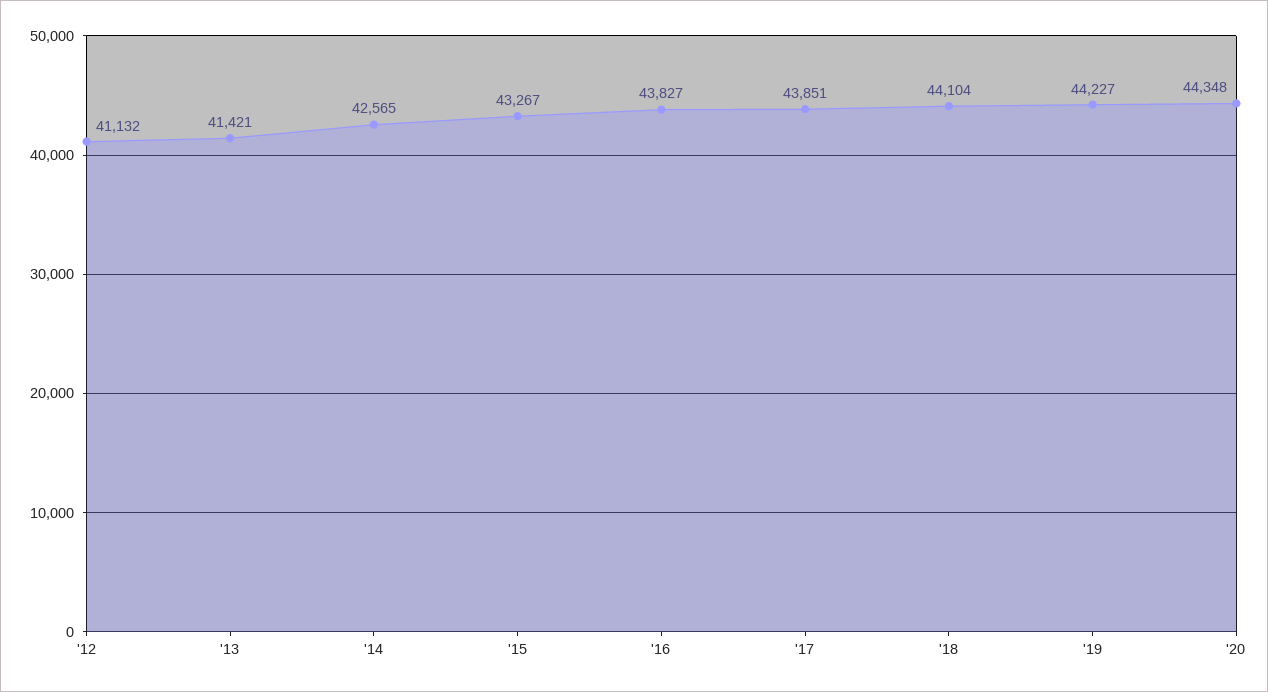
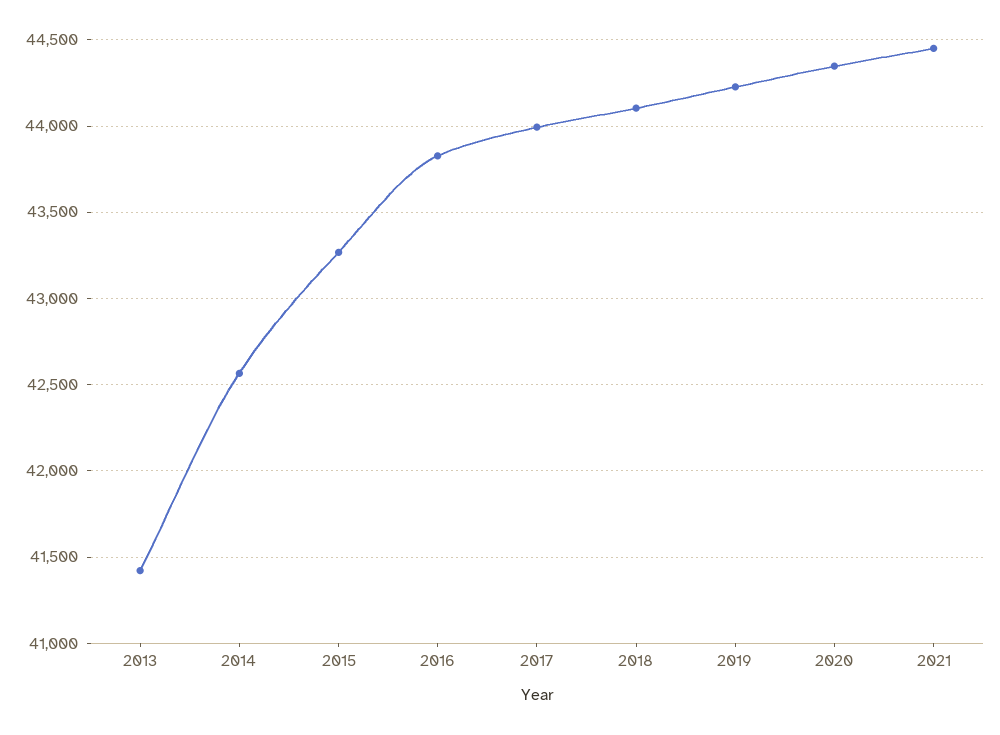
'12: 41132 -> none
'17: 43851 -> 44000
2021: none -> 44450

